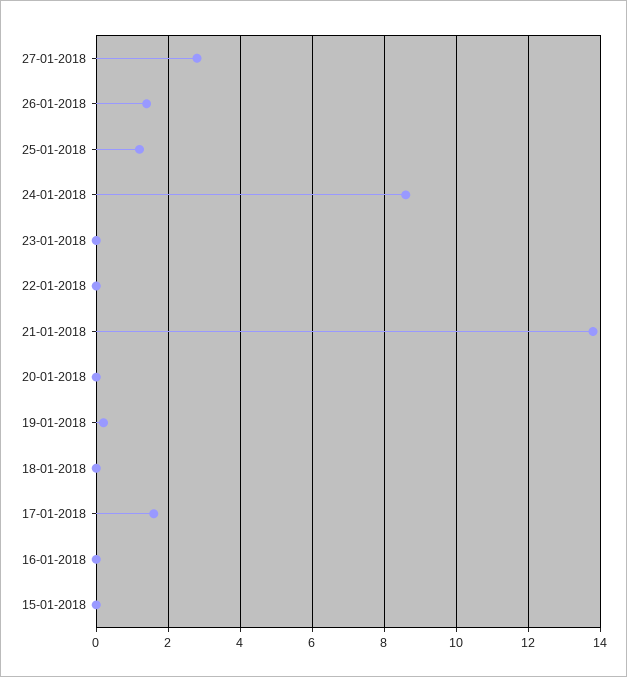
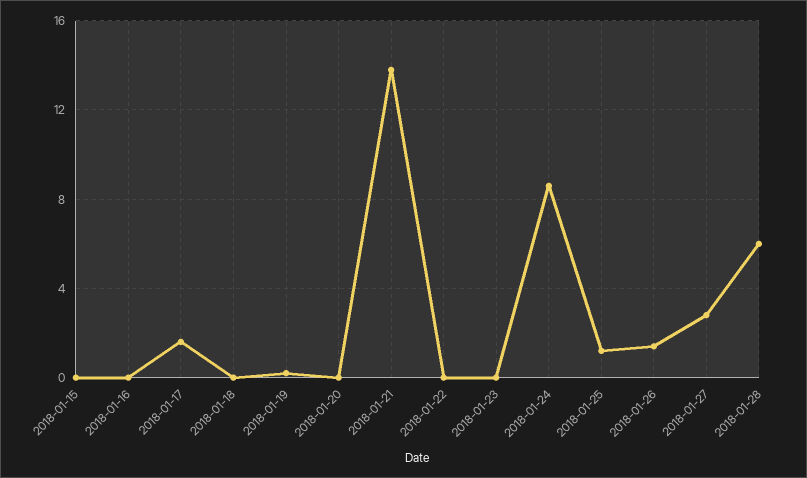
2018-01-28: none -> 6

